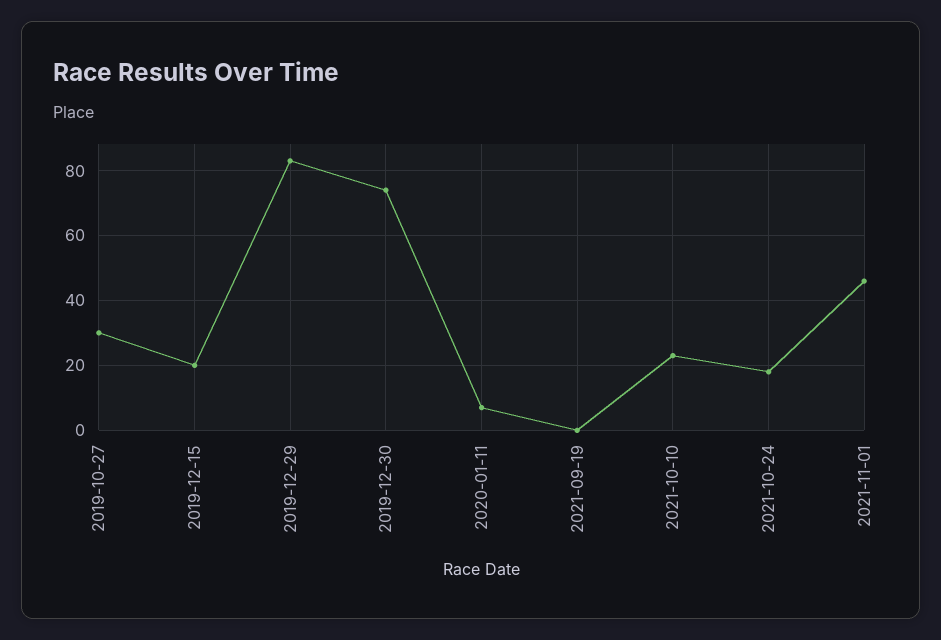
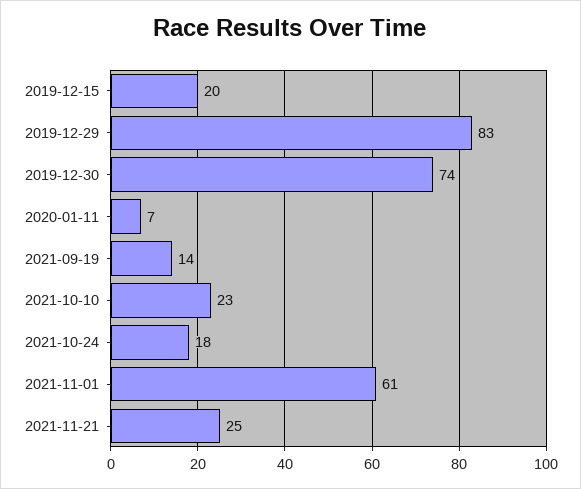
2019-10-27: 30 -> none
2021-09-19: 0 -> 14
2021-11-01: 45 -> 61
2021-11-21: none -> 25

